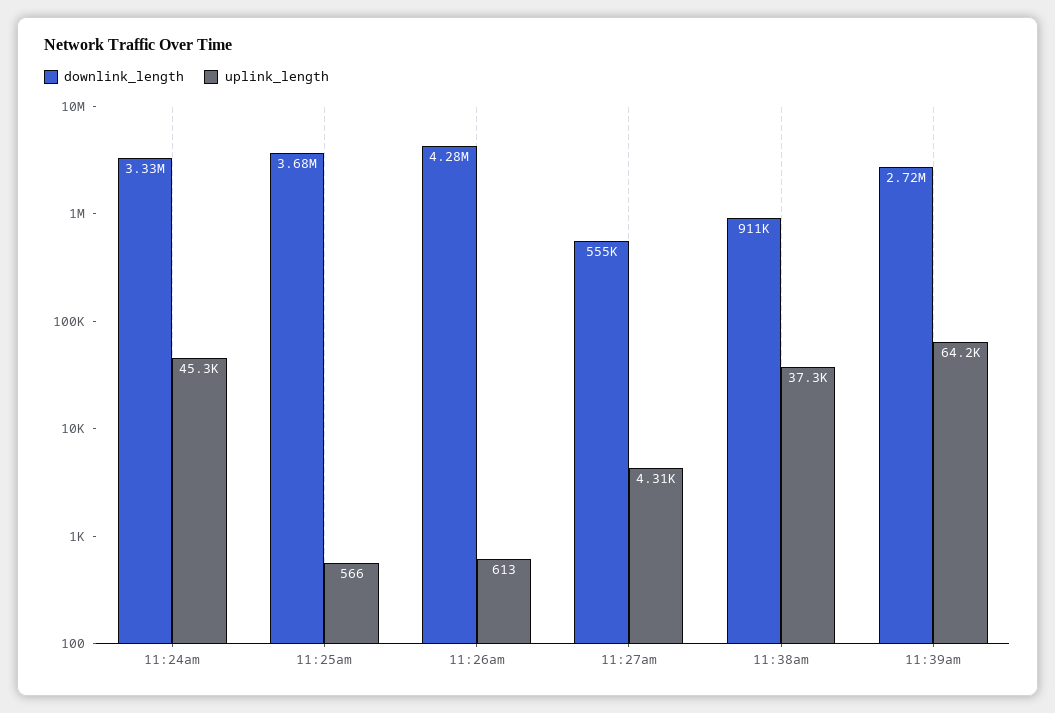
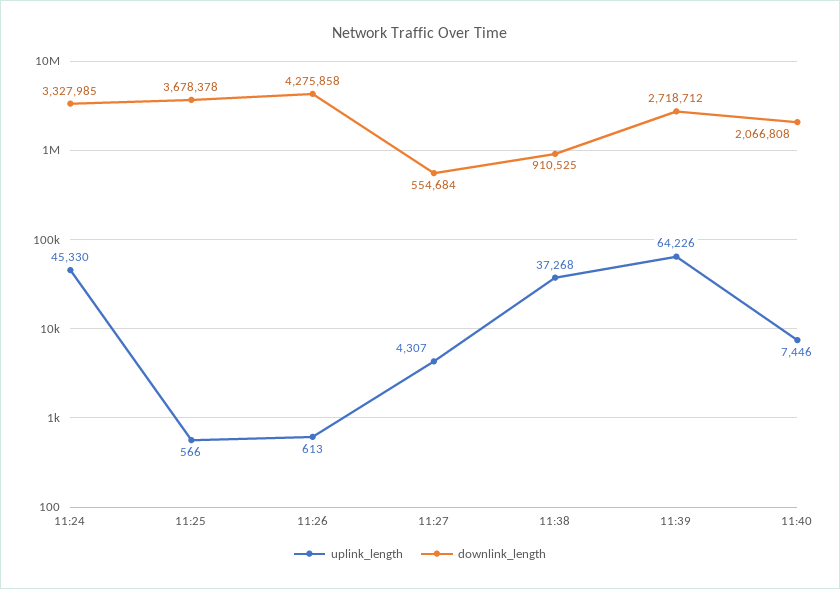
uplink_length, 11:40: none -> 7446
downlink_length, 11:40: none -> 2066808

